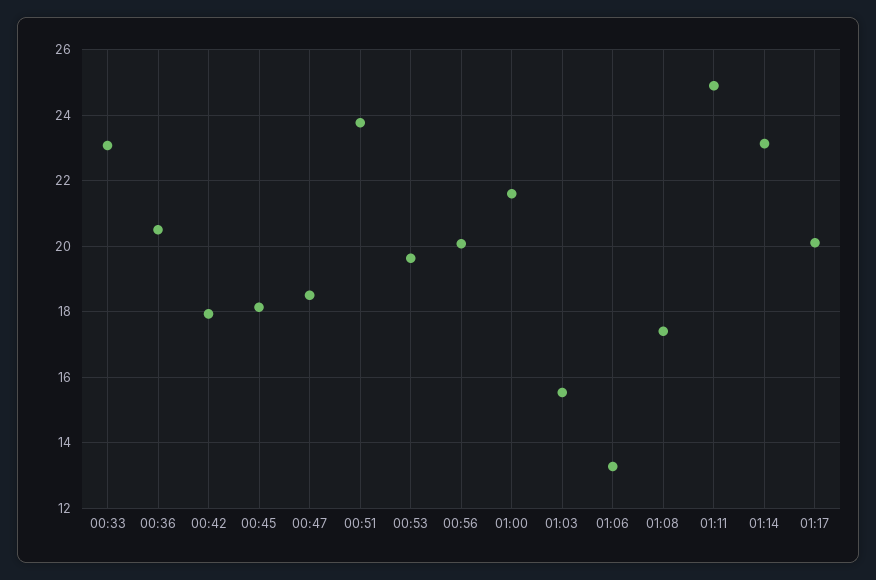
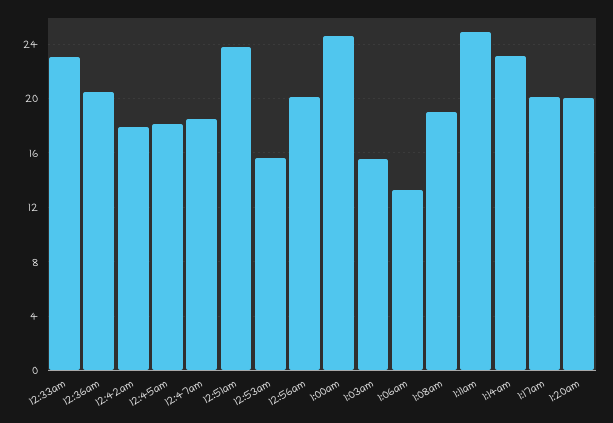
00:53: 19.6 -> 15.5
01:00: 21.6 -> 24.5
01:08: 17.4 -> 19
1:20am: none -> 20

